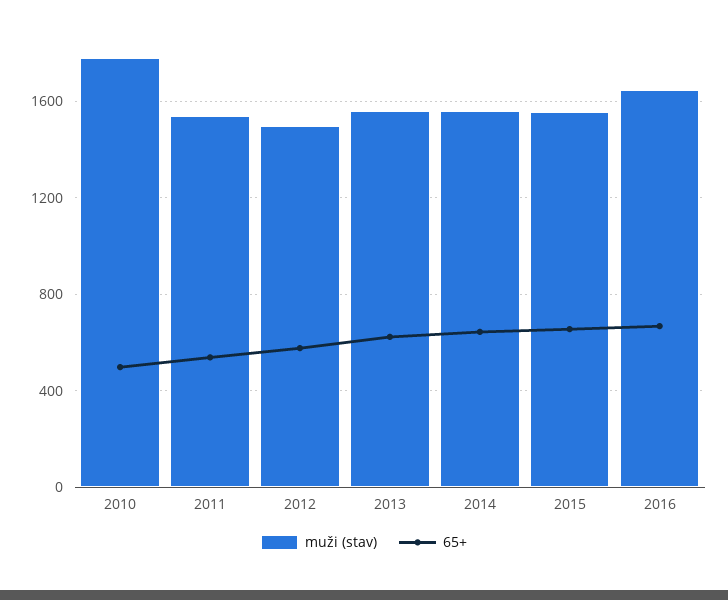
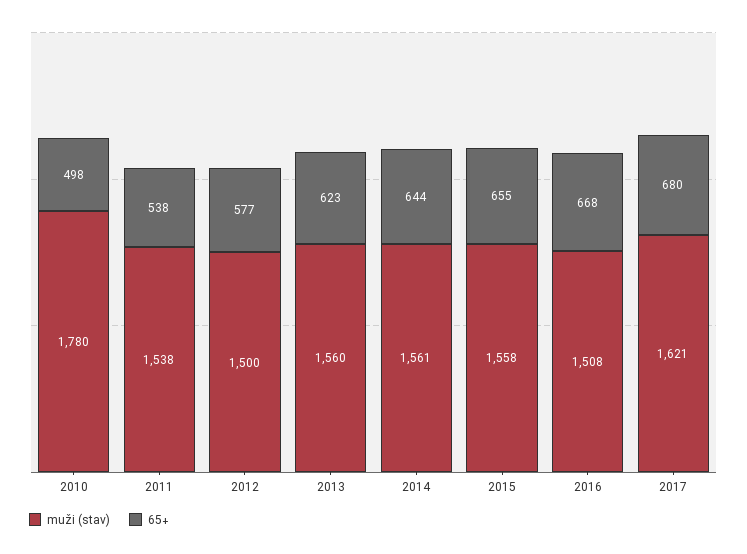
muži (stav), 2016: 1650 -> 1508
muži (stav), 2017: none -> 1621
65+, 2017: none -> 680

